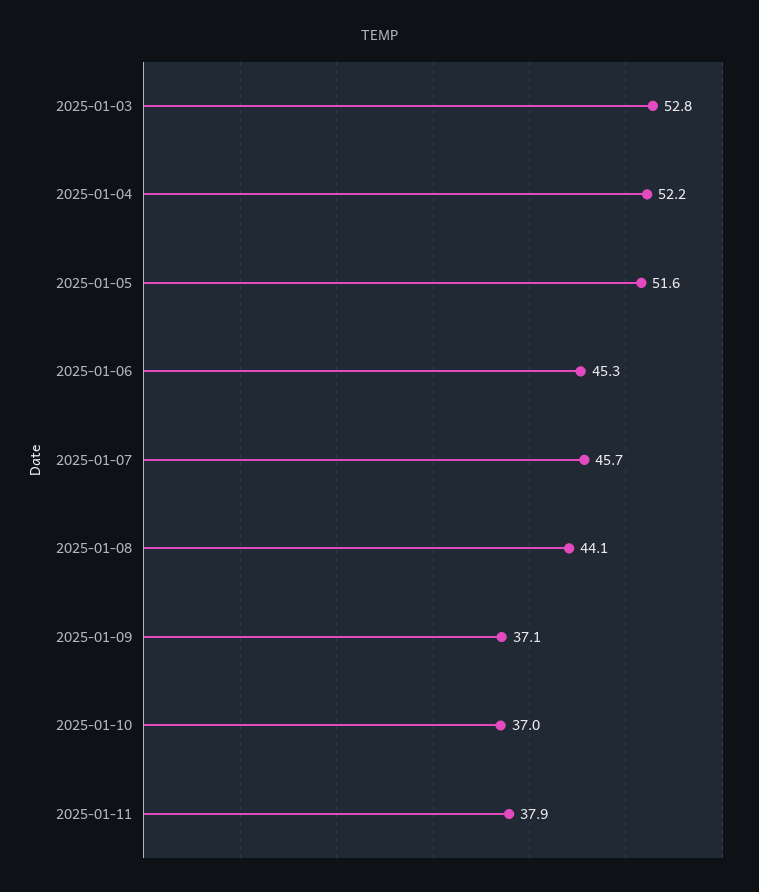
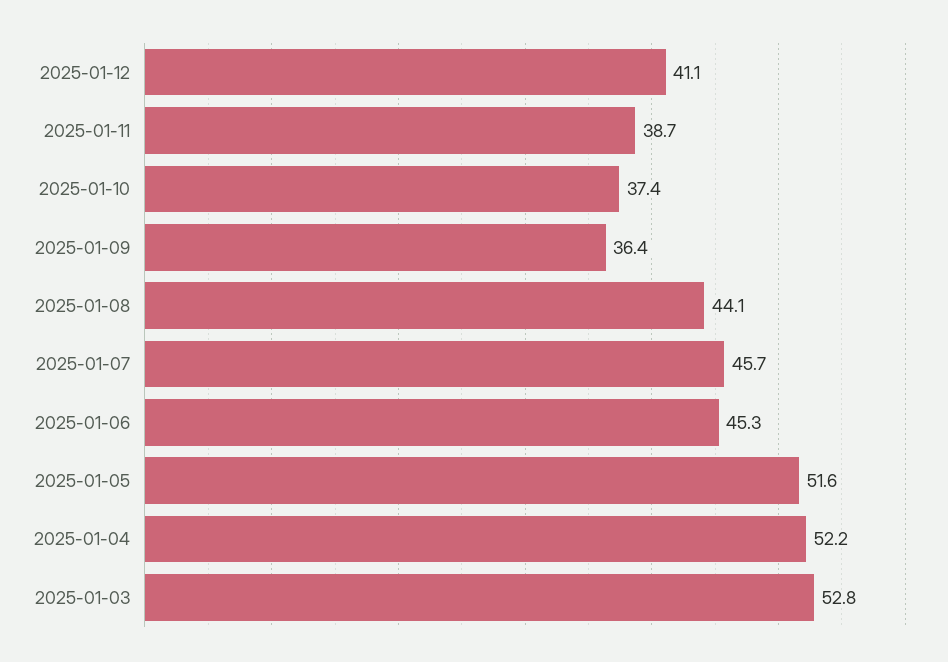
2025-01-09: 37.1 -> 36.4
2025-01-10: 37 -> 37.4
2025-01-11: 37.9 -> 38.7
2025-01-12: none -> 41.1

